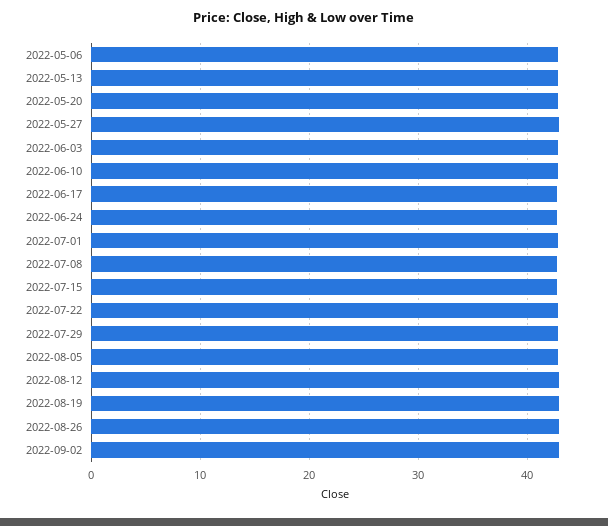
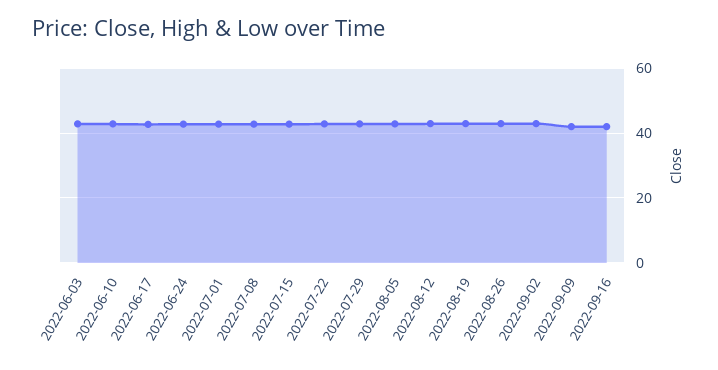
2022-05-06: 43 -> none
2022-05-13: 43 -> none
2022-05-20: 43 -> none
2022-05-27: 43 -> none
2022-09-09: none -> 42
2022-09-16: none -> 42

